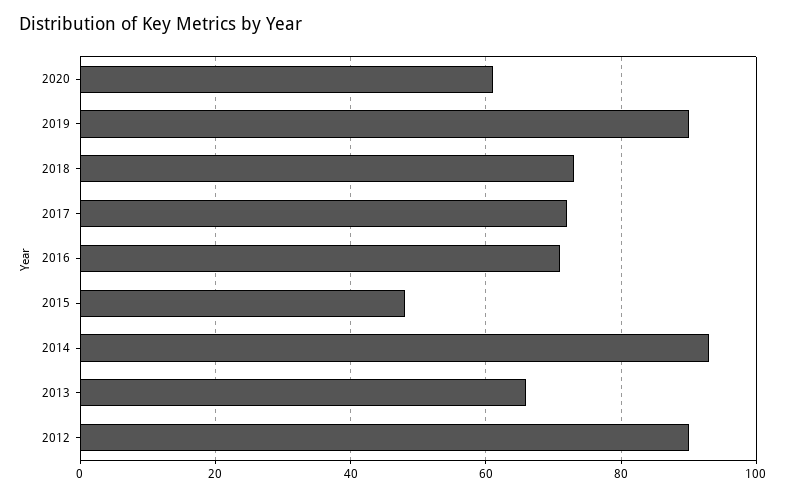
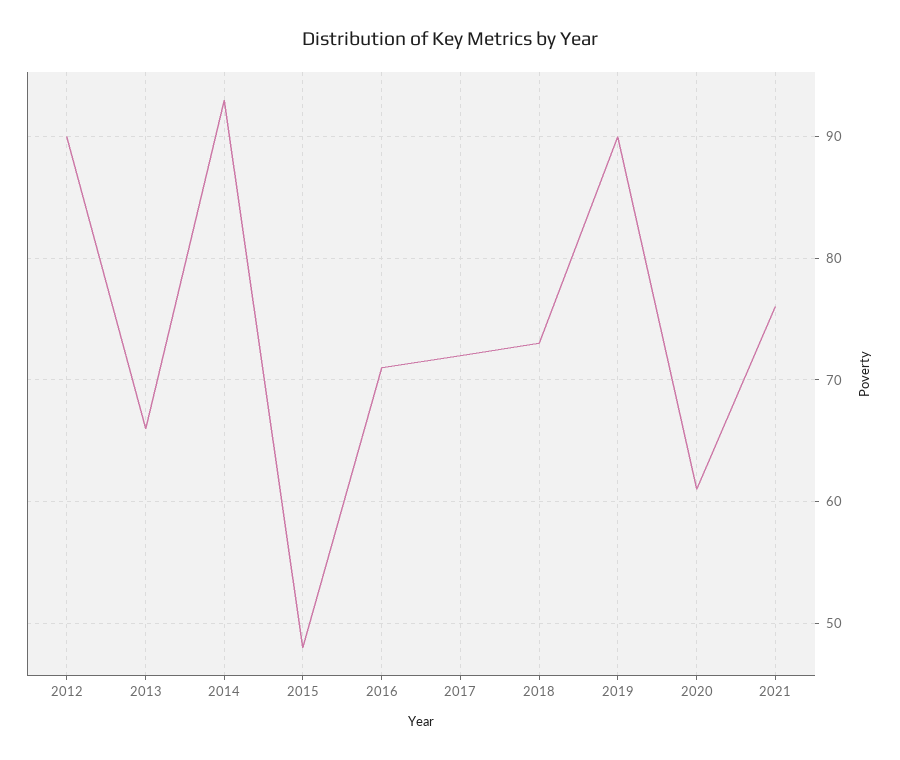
2021: none -> 76

